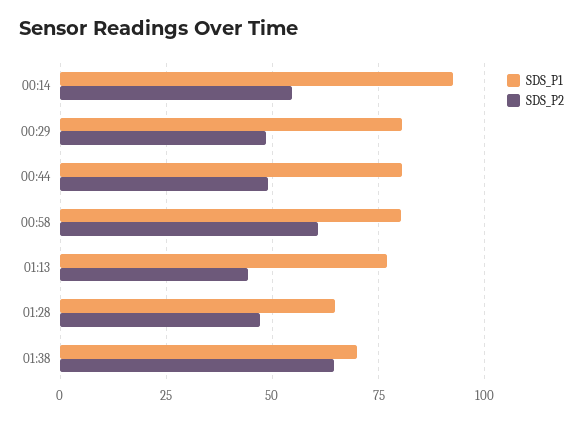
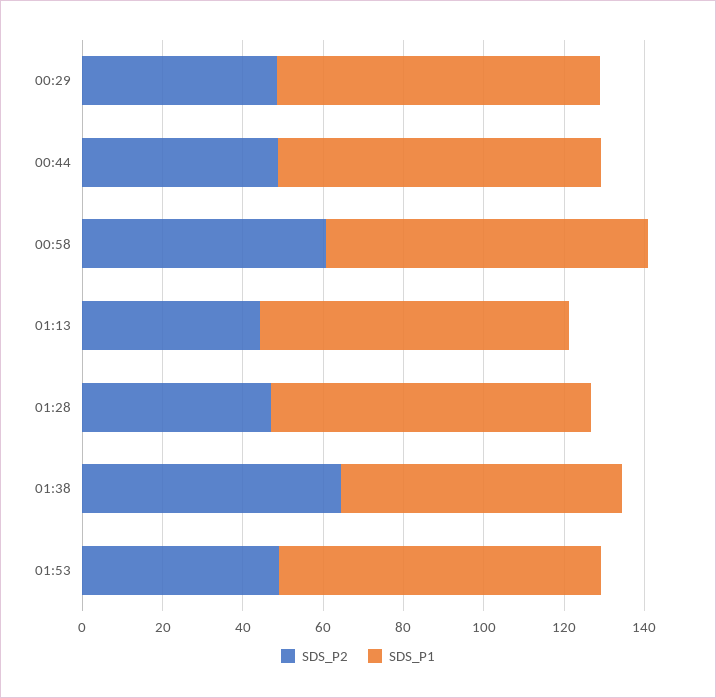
SDS_P1, 00:14: 92.5 -> none
SDS_P2, 00:14: 55 -> none
SDS_P1, 01:28: 65 -> 80
SDS_P2, 01:53: none -> 50
SDS_P1, 01:53: none -> 80

